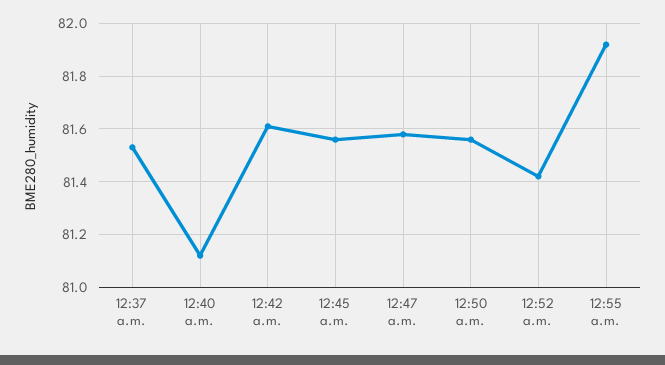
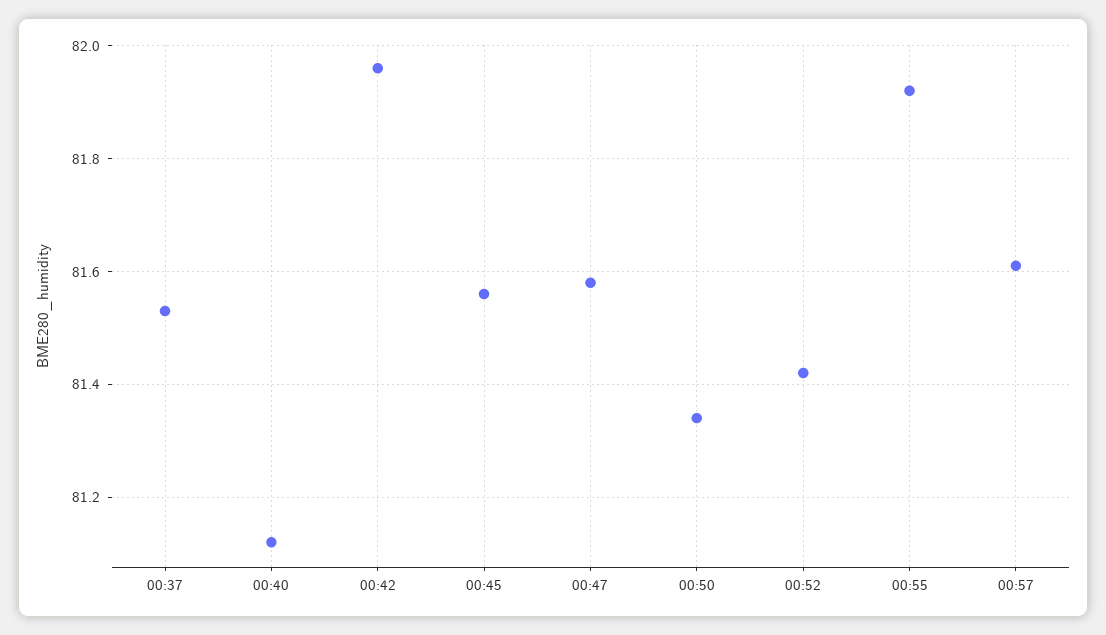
12:42 a.m.: 81.6 -> 81.95
12:50 a.m.: 81.55 -> 81.35
00:57: none -> 81.6

